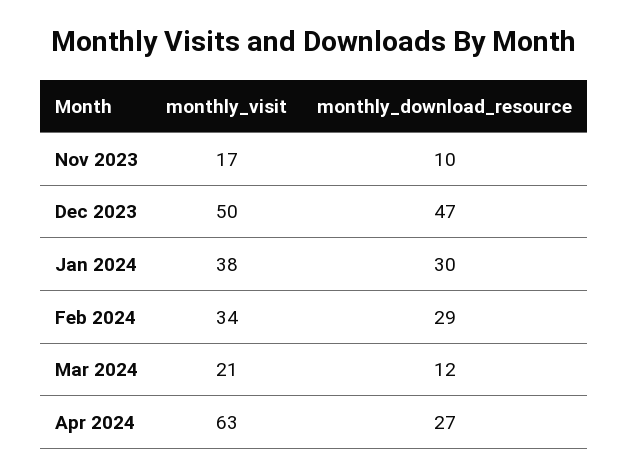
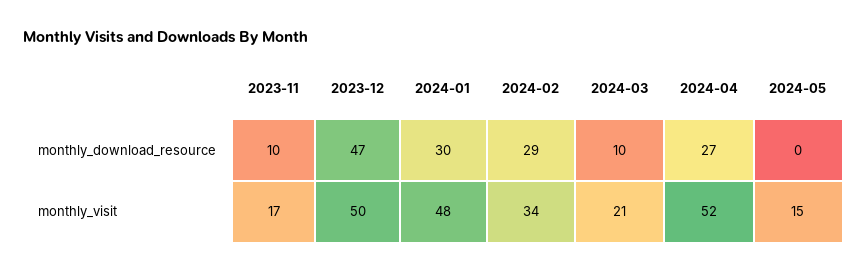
monthly_visit, Jan 2024: 38 -> 48
monthly_download_resource, Mar 2024: 12 -> 10
monthly_visit, Apr 2024: 63 -> 52
monthly_download_resource, 2024-05: none -> 0
monthly_visit, 2024-05: none -> 15

